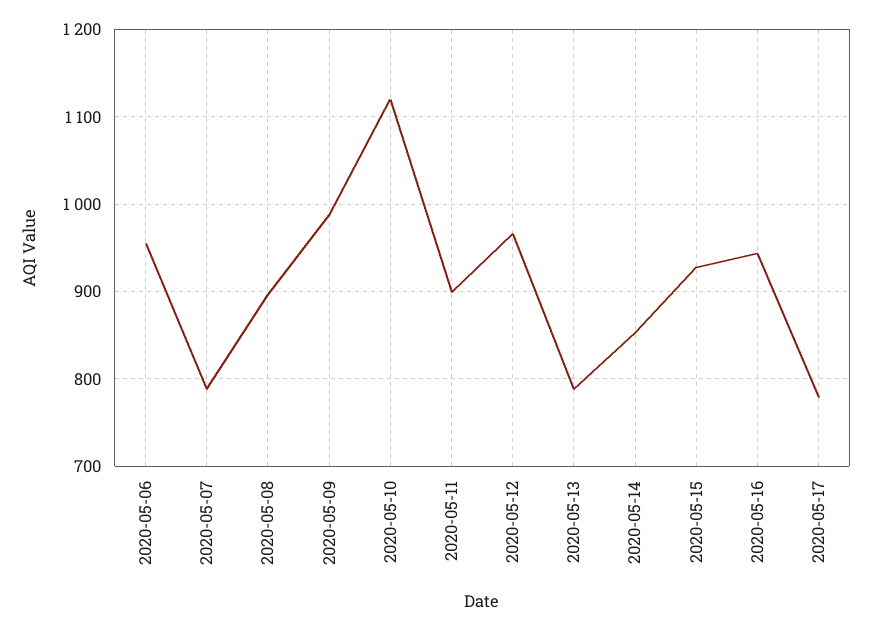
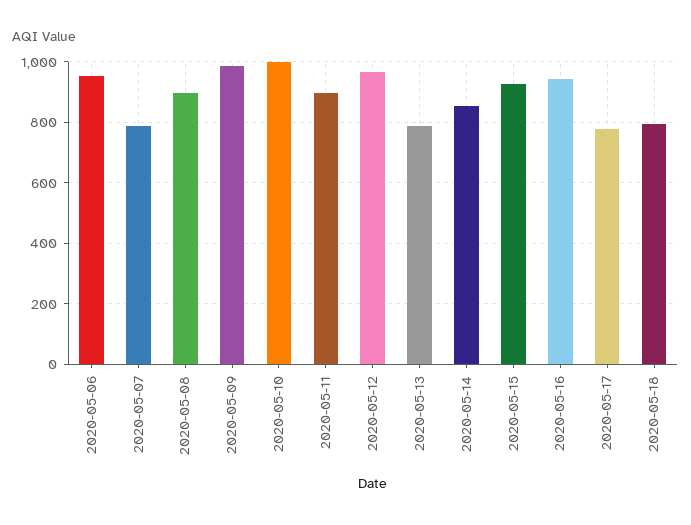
2020-05-10: 1120 -> 1000
2020-05-18: none -> 800

